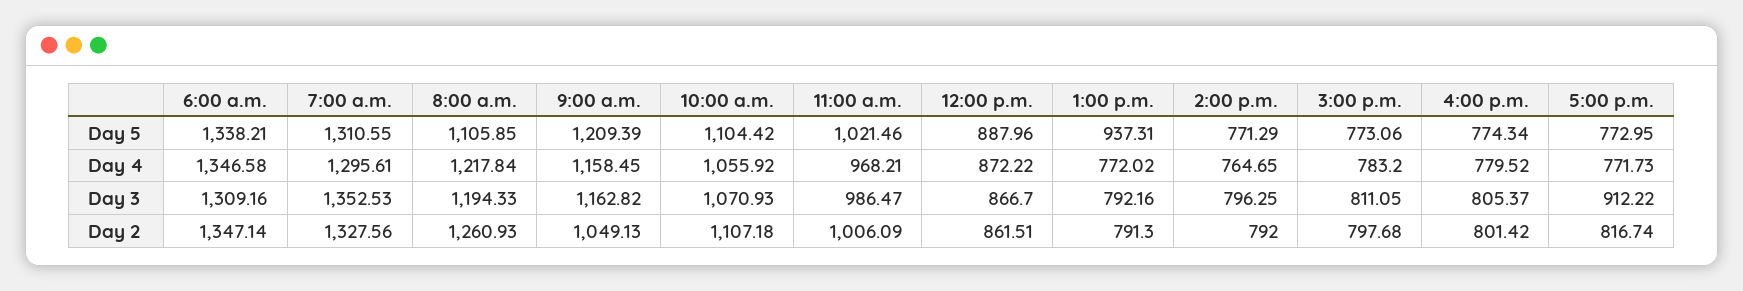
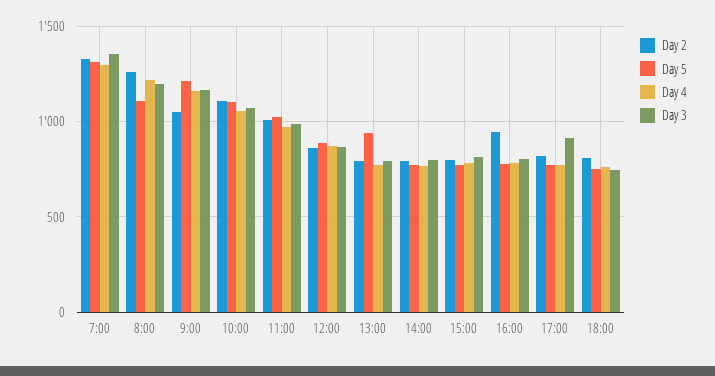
Day 5, 6:00 a.m.: 1338.21 -> none
Day 4, 6:00 a.m.: 1346.58 -> none
Day 3, 6:00 a.m.: 1309.16 -> none
Day 2, 6:00 a.m.: 1347.14 -> none
Day 2, 4:00 p.m.: 801.42 -> 950
Day 2, 18:00: none -> 800
Day 5, 18:00: none -> 750
Day 4, 18:00: none -> 750
Day 3, 18:00: none -> 750

